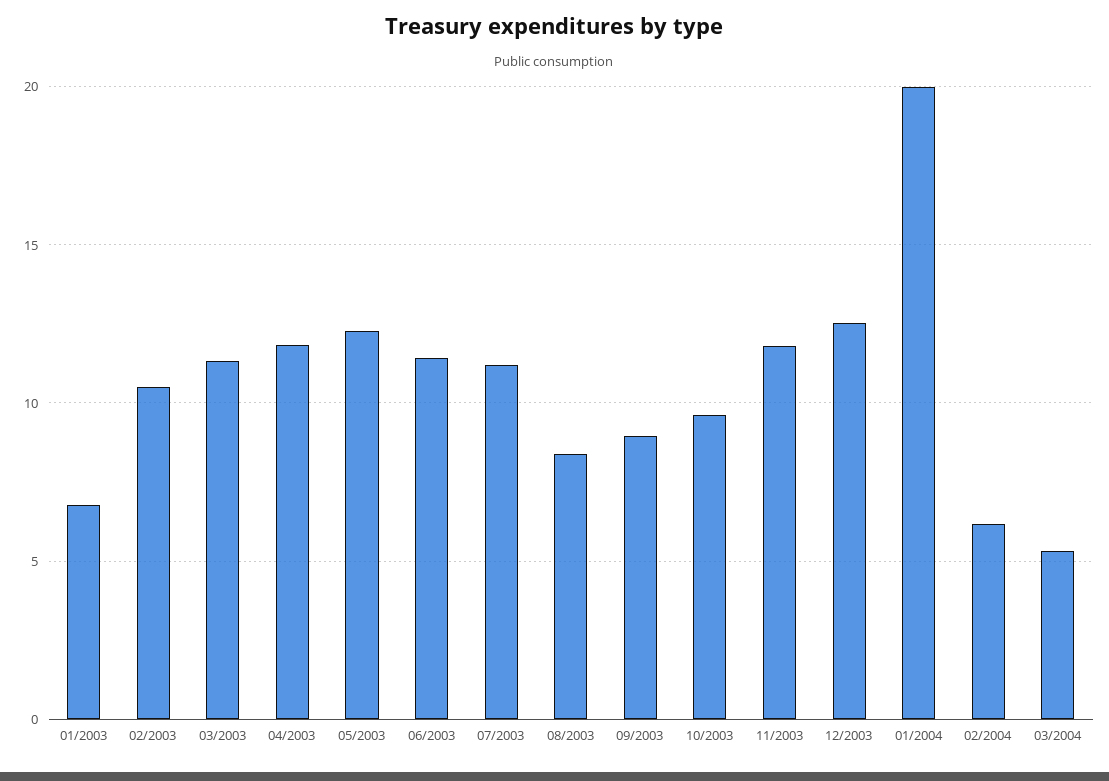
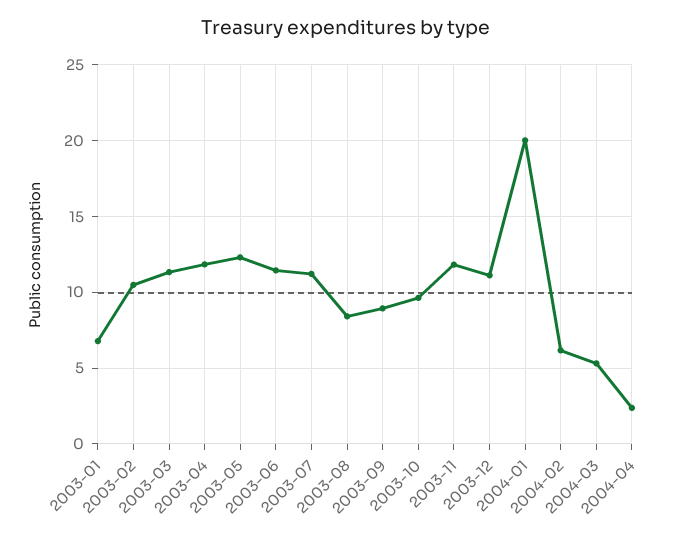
12/2003: 12.5 -> 11
2004-04: none -> 2.5

